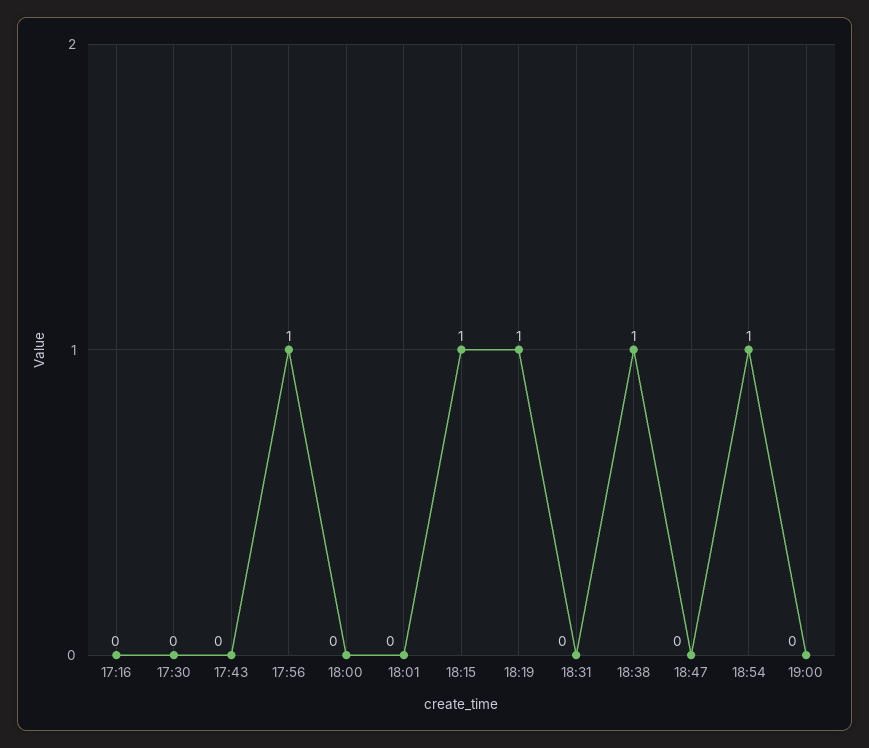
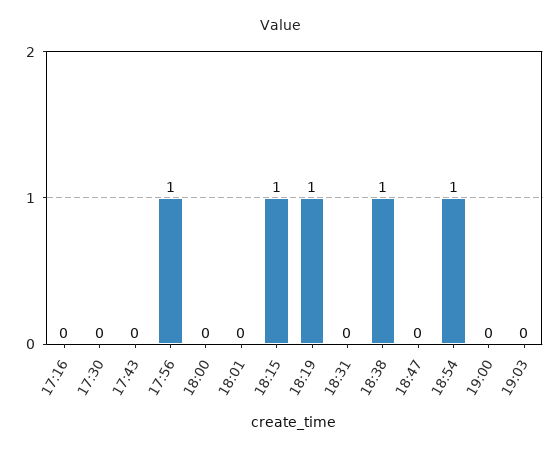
19:03: none -> 0

